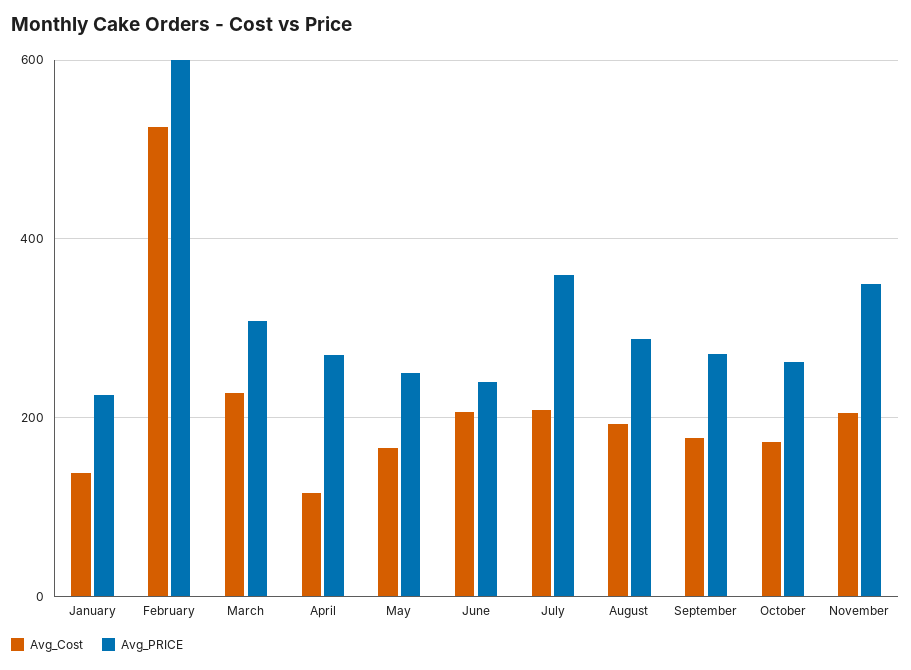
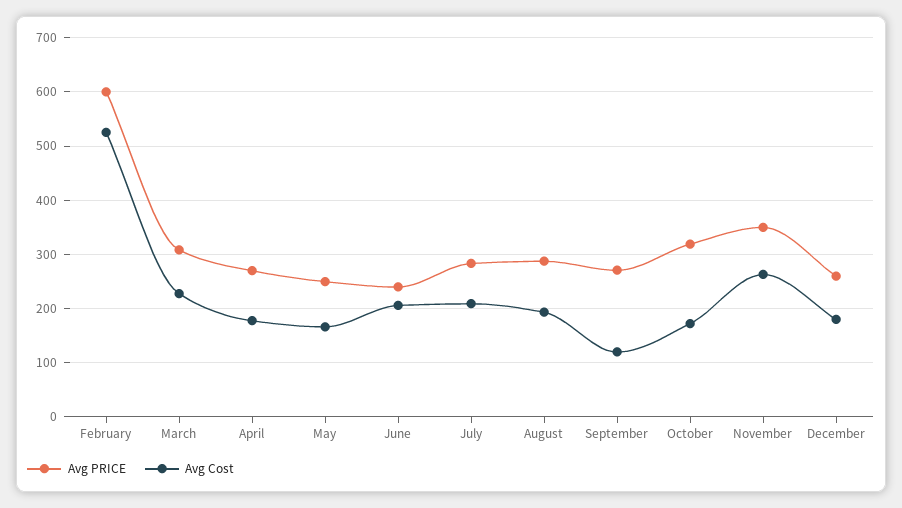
Avg_Cost, January: 140 -> none
Avg_PRICE, January: 220 -> none
Avg_Cost, April: 120 -> 180
Avg_PRICE, July: 360 -> 280
Avg_Cost, September: 180 -> 120
Avg_PRICE, October: 260 -> 320
Avg_Cost, November: 200 -> 260
Avg_PRICE, December: none -> 260
Avg_Cost, December: none -> 180

